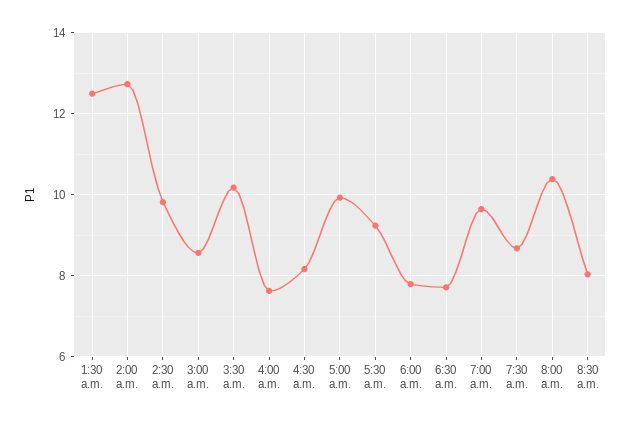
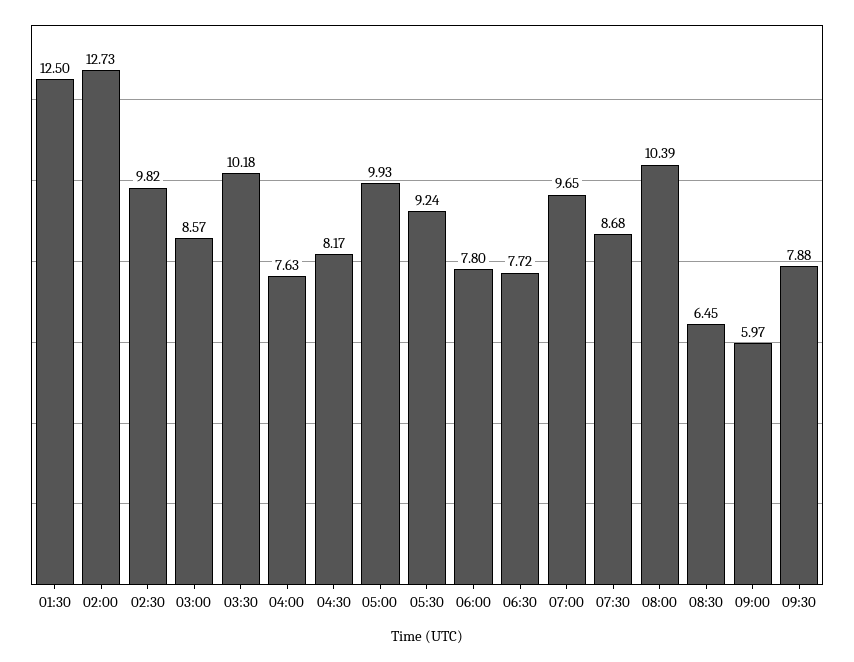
8:30 a.m.: 8 -> 6.45
09:00: none -> 5.97
09:30: none -> 7.88

